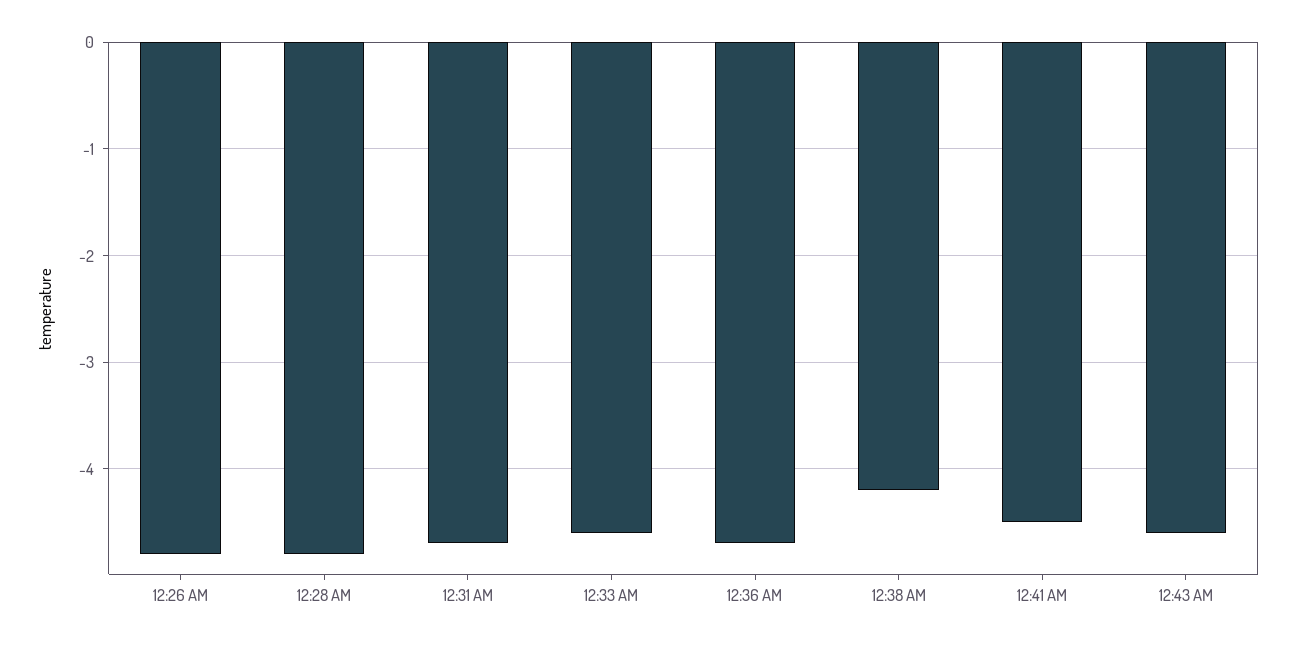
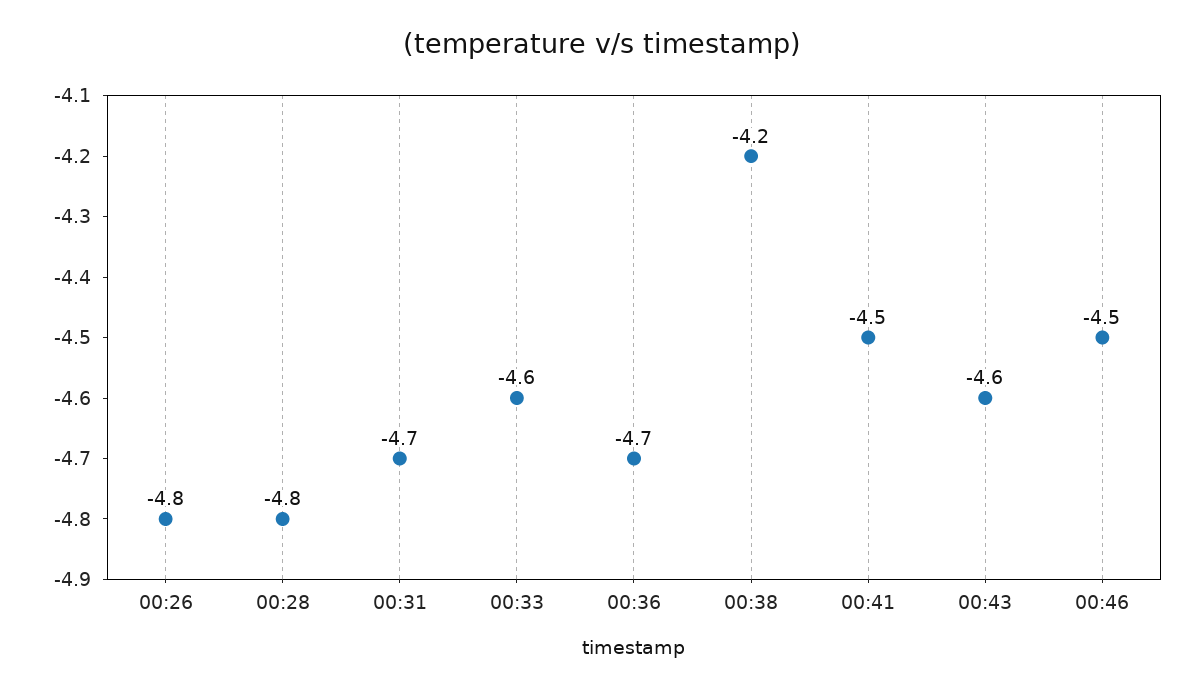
00:46: none -> -4.5

